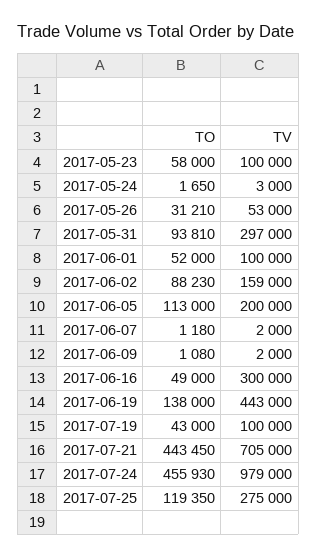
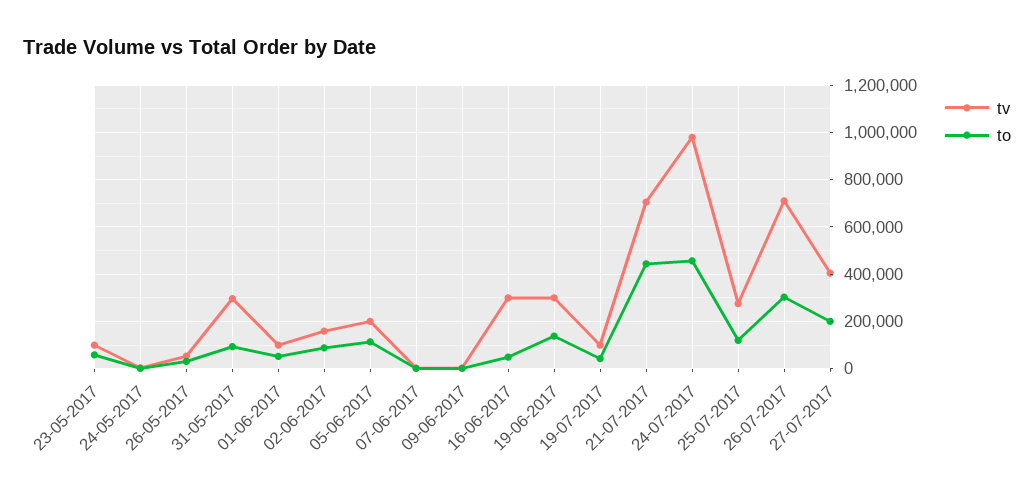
TV, 2017-06-19: 443000 -> 300000
TV, 26-07-2017: none -> 700000
TO, 26-07-2017: none -> 300000
TV, 27-07-2017: none -> 400000
TO, 27-07-2017: none -> 200000

